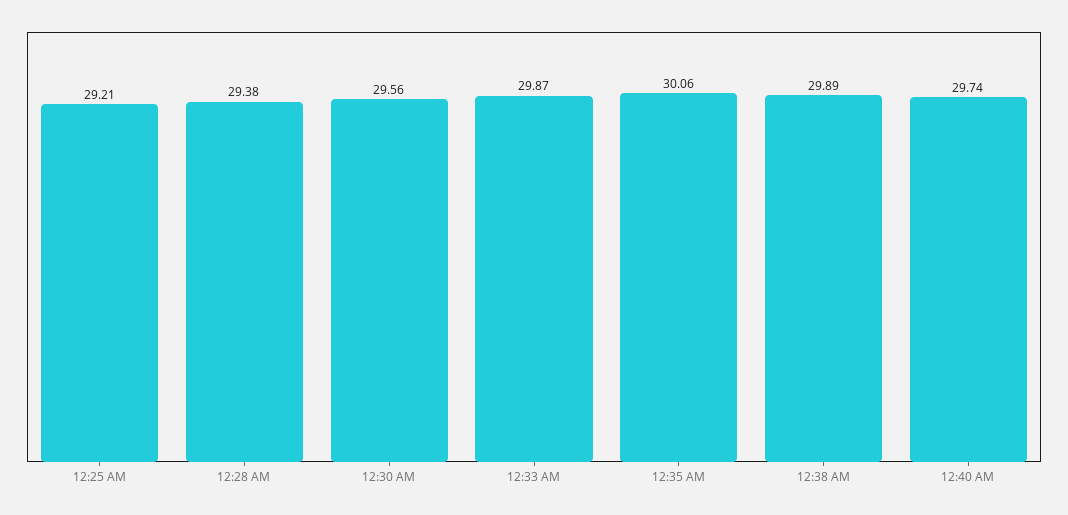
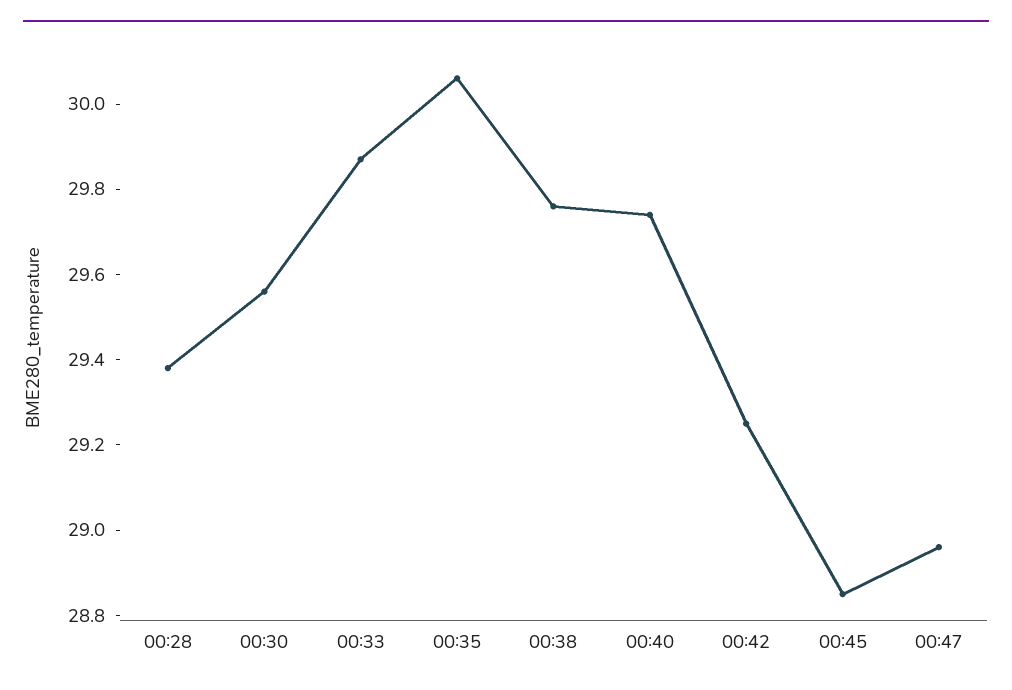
12:25 AM: 29.21 -> none
12:38 AM: 29.89 -> 29.75
00:42: none -> 29.25
00:45: none -> 28.85
00:47: none -> 28.95

